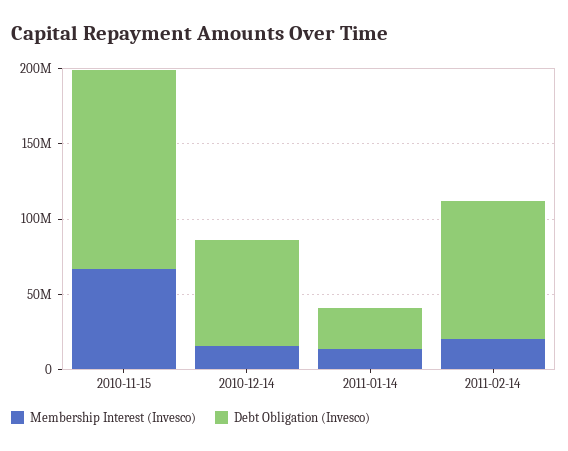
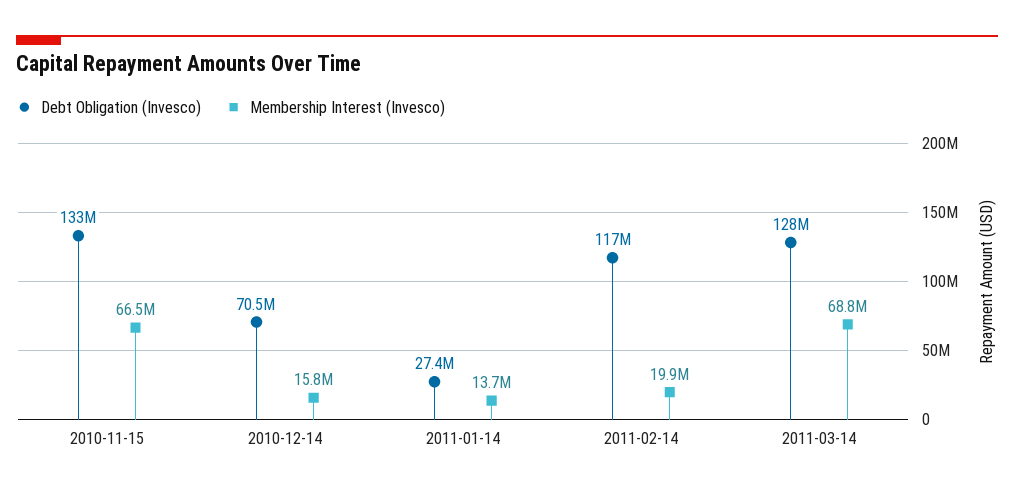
Debt Obligation (Invesco), 2011-02-14: 90000000 -> 117000000
Debt Obligation (Invesco), 2011-03-14: none -> 128000000
Membership Interest (Invesco), 2011-03-14: none -> 68800000

